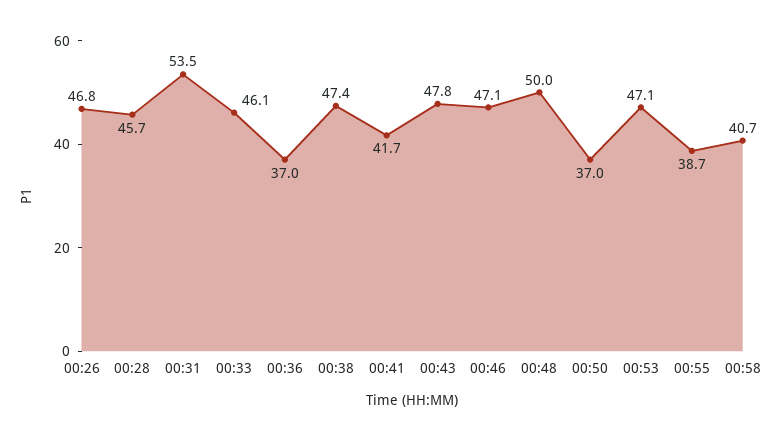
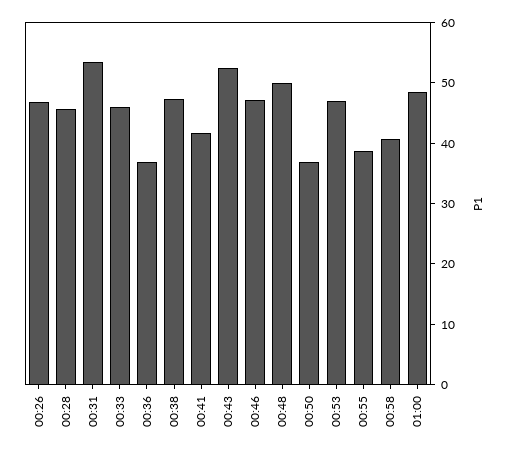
00:43: 47.8 -> 52
01:00: none -> 48

